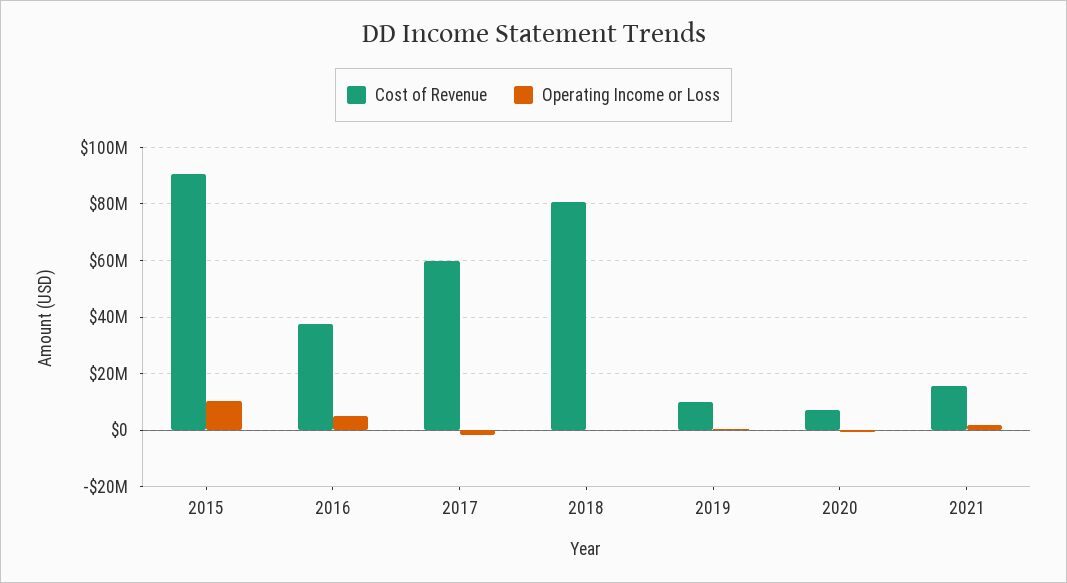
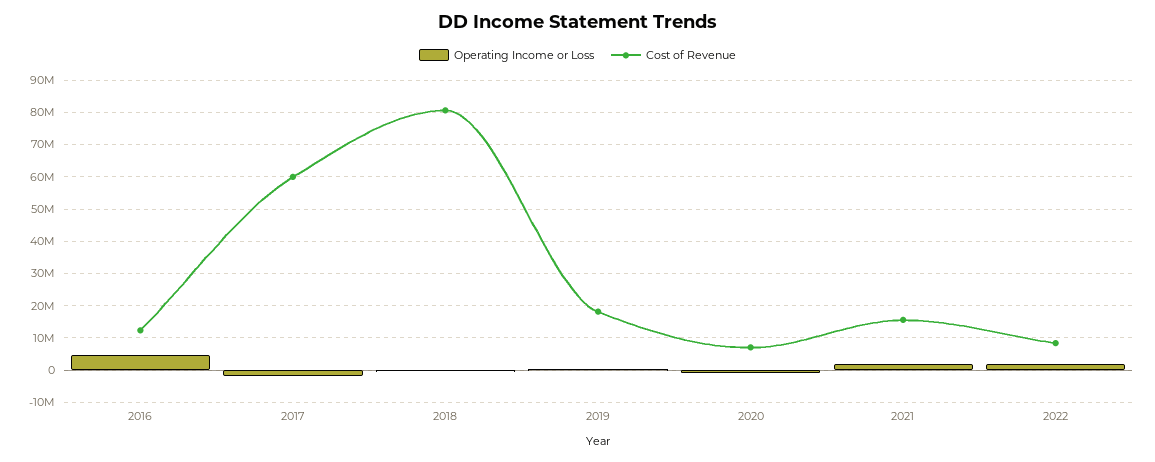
Cost of Revenue, 2015: 90000000 -> none
Operating Income or Loss, 2015: 10000000 -> none
Cost of Revenue, 2016: 37500000 -> 12000000
Cost of Revenue, 2019: 10000000 -> 18000000
Operating Income or Loss, 2022: none -> 2000000
Cost of Revenue, 2022: none -> 8000000

